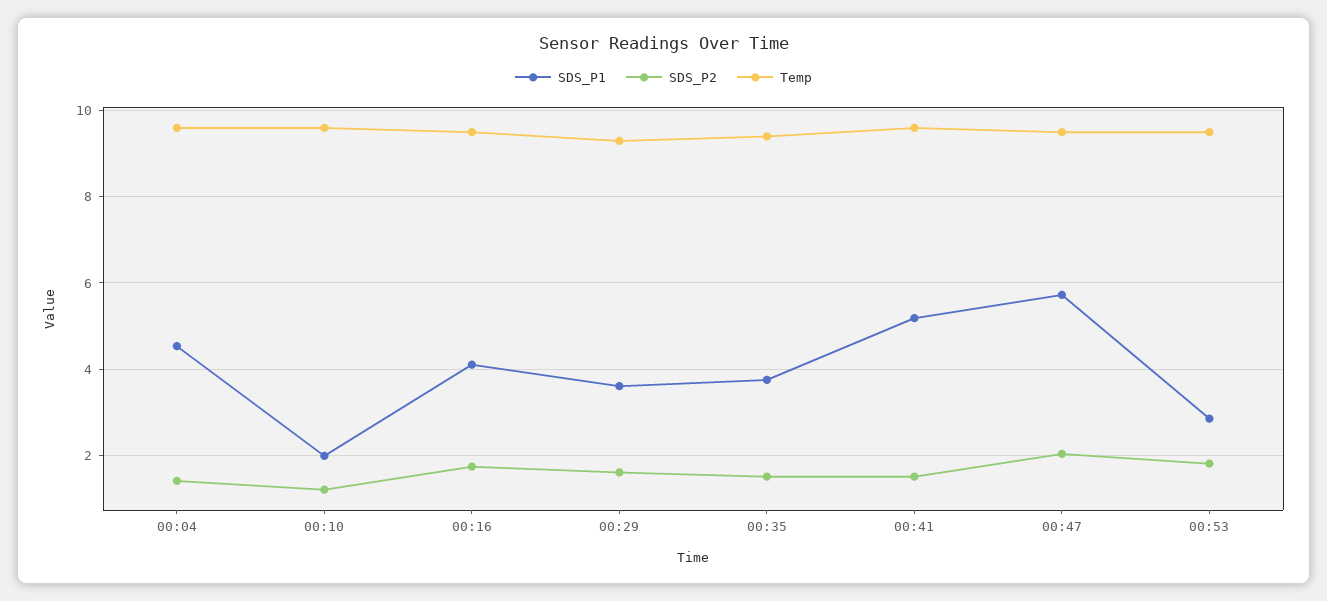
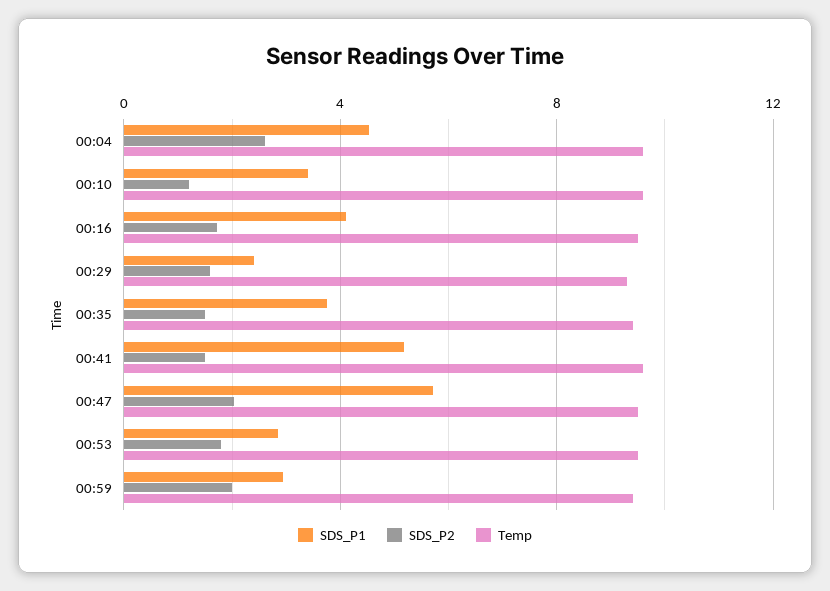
SDS_P2, 00:04: 1.4 -> 2.5
SDS_P1, 00:10: 2 -> 3.5
SDS_P1, 00:29: 3.6 -> 2.5
SDS_P1, 00:59: none -> 3
SDS_P2, 00:59: none -> 2
Temp, 00:59: none -> 9.5

